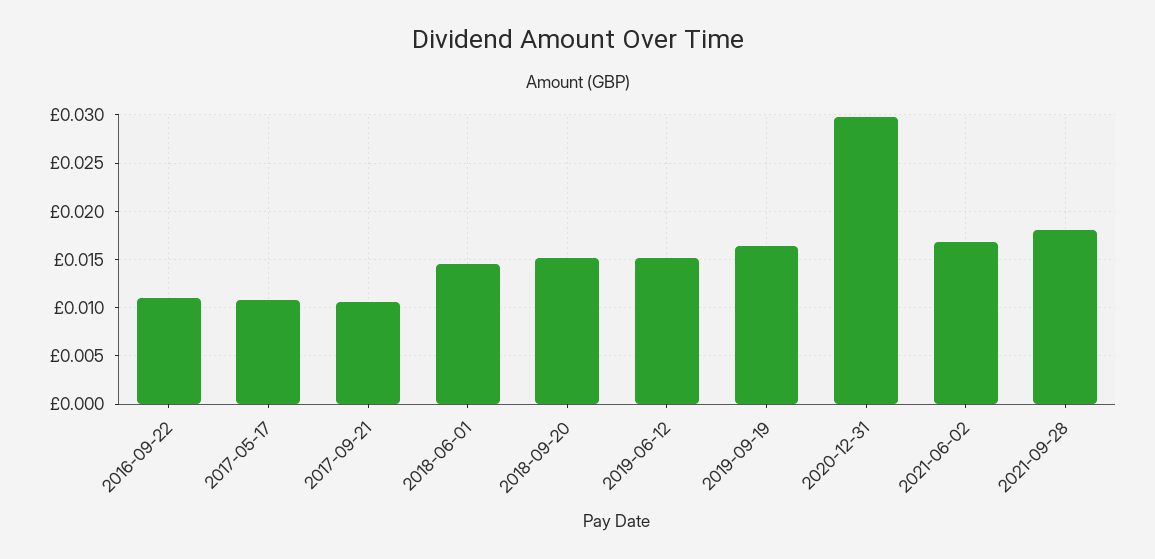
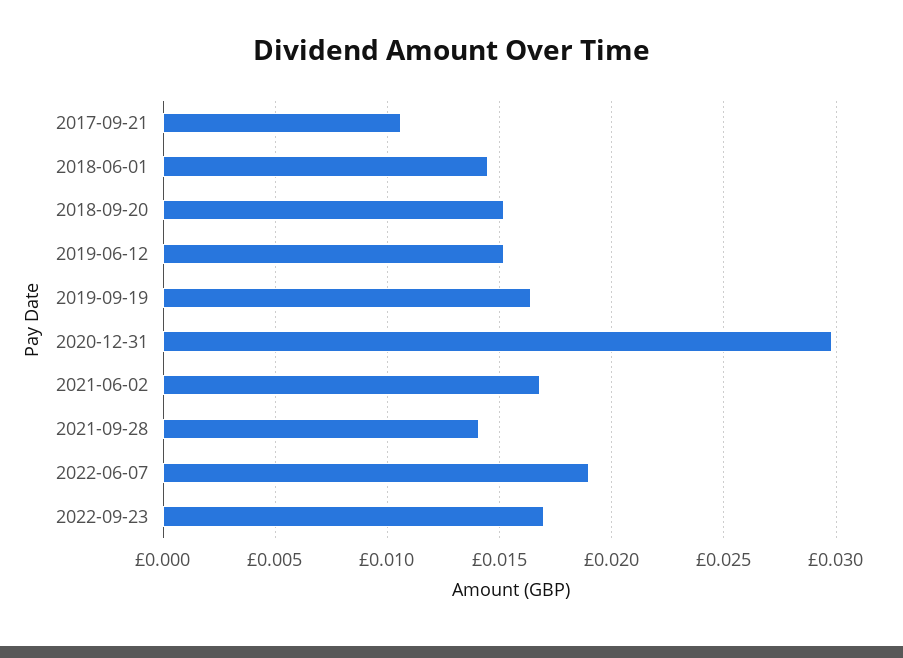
2016-09-22: 0.011 -> none
2017-05-17: 0.011 -> none
2021-09-28: 0.018 -> 0.014
2022-06-07: none -> 0.019
2022-09-23: none -> 0.017

